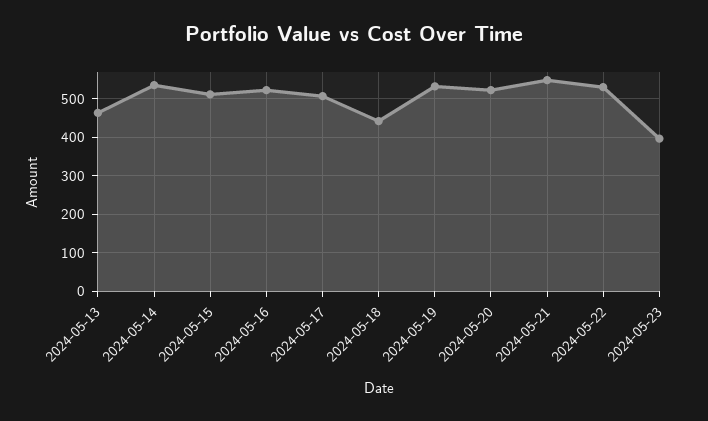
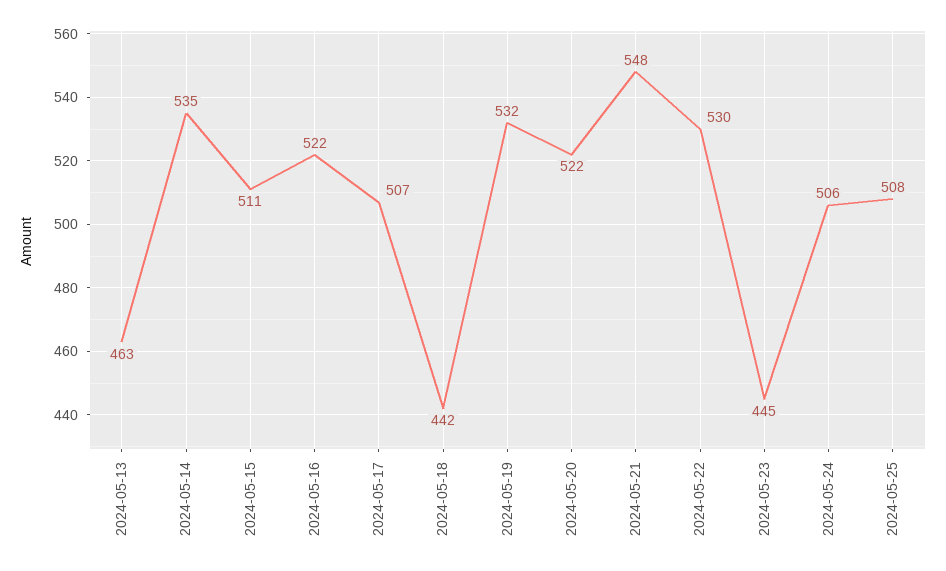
2024-05-23: 400 -> 445
2024-05-24: none -> 506
2024-05-25: none -> 508

